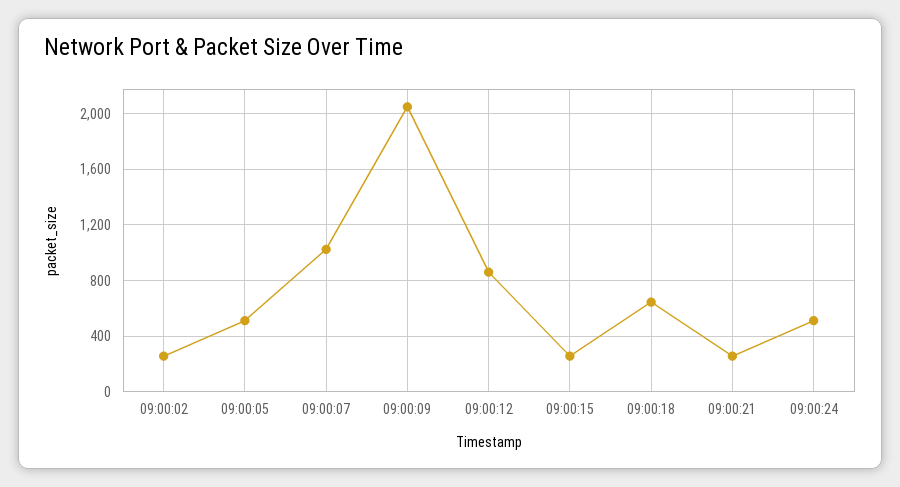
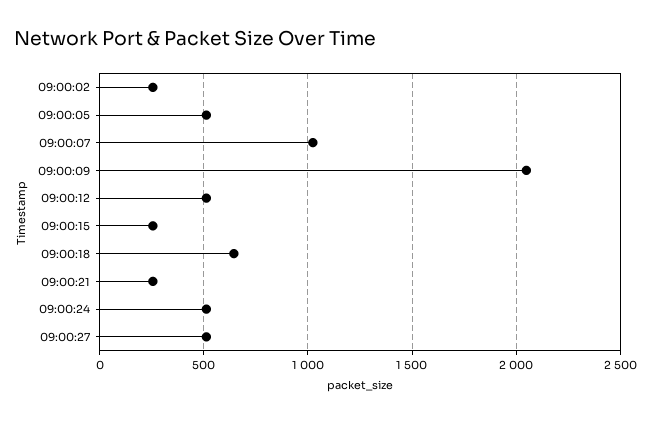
09:00:12: 850 -> 500
09:00:27: none -> 500

